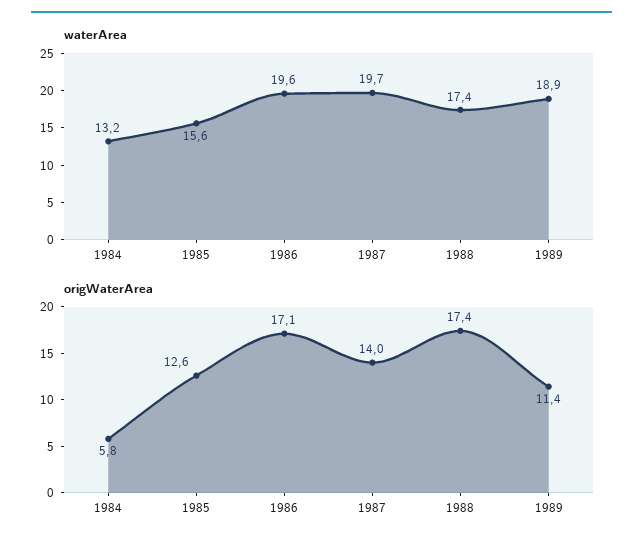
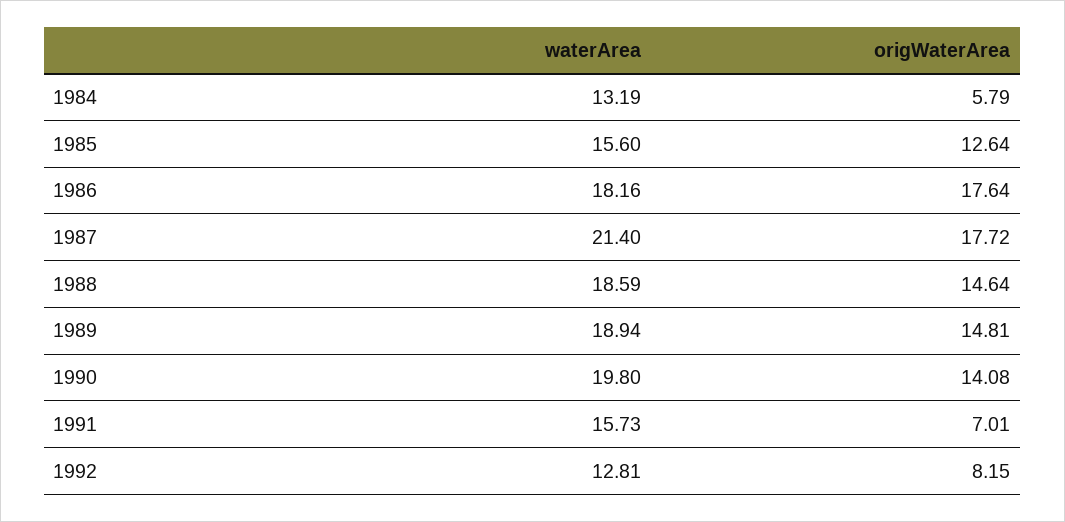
waterArea, 1986: 19.6 -> 18.16
waterArea, 1987: 19.7 -> 21.4
waterArea, 1988: 17.4 -> 18.59
origWaterArea, 1986: 17.1 -> 17.64
origWaterArea, 1987: 14 -> 17.72
origWaterArea, 1988: 17.4 -> 14.64
origWaterArea, 1989: 11.4 -> 14.81
waterArea, 1990: none -> 19.8
origWaterArea, 1990: none -> 14.08
waterArea, 1991: none -> 15.73
origWaterArea, 1991: none -> 7.01
waterArea, 1992: none -> 12.81
origWaterArea, 1992: none -> 8.15

